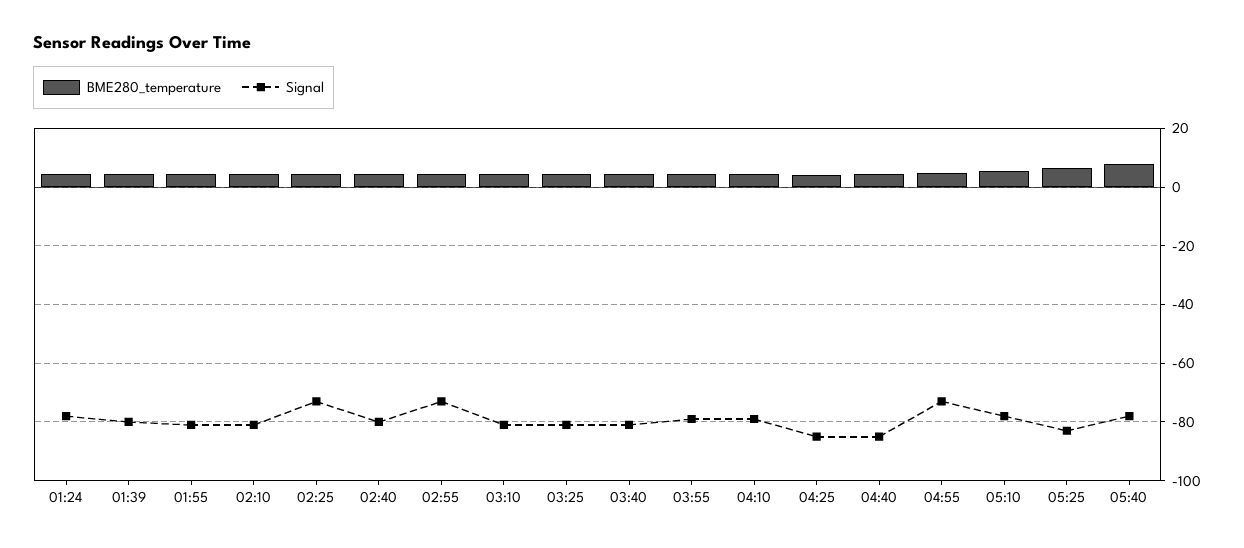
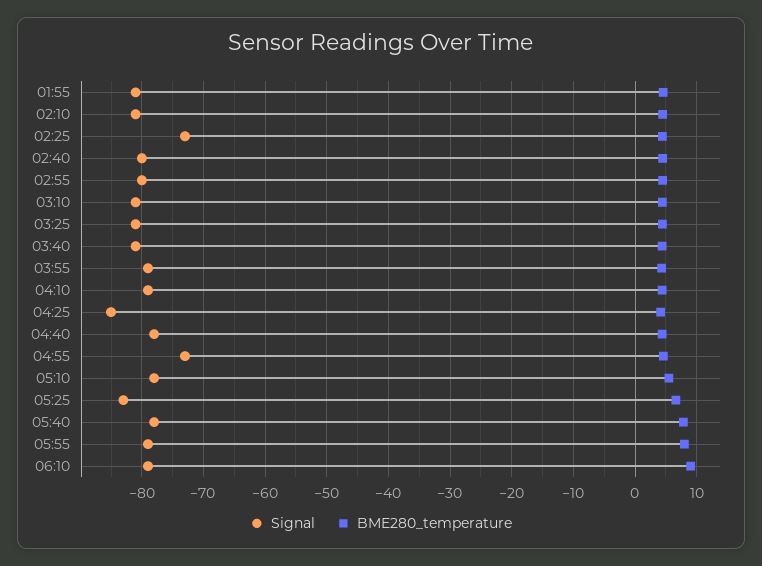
BME280_temperature, 01:24: 5 -> none
Signal, 01:24: -77.5 -> none
BME280_temperature, 01:39: 5 -> none
Signal, 01:39: -80 -> none
Signal, 02:55: -72.5 -> -80
Signal, 04:40: -85 -> -78
Signal, 05:55: none -> -79
BME280_temperature, 05:55: none -> 8
Signal, 06:10: none -> -79
BME280_temperature, 06:10: none -> 9

